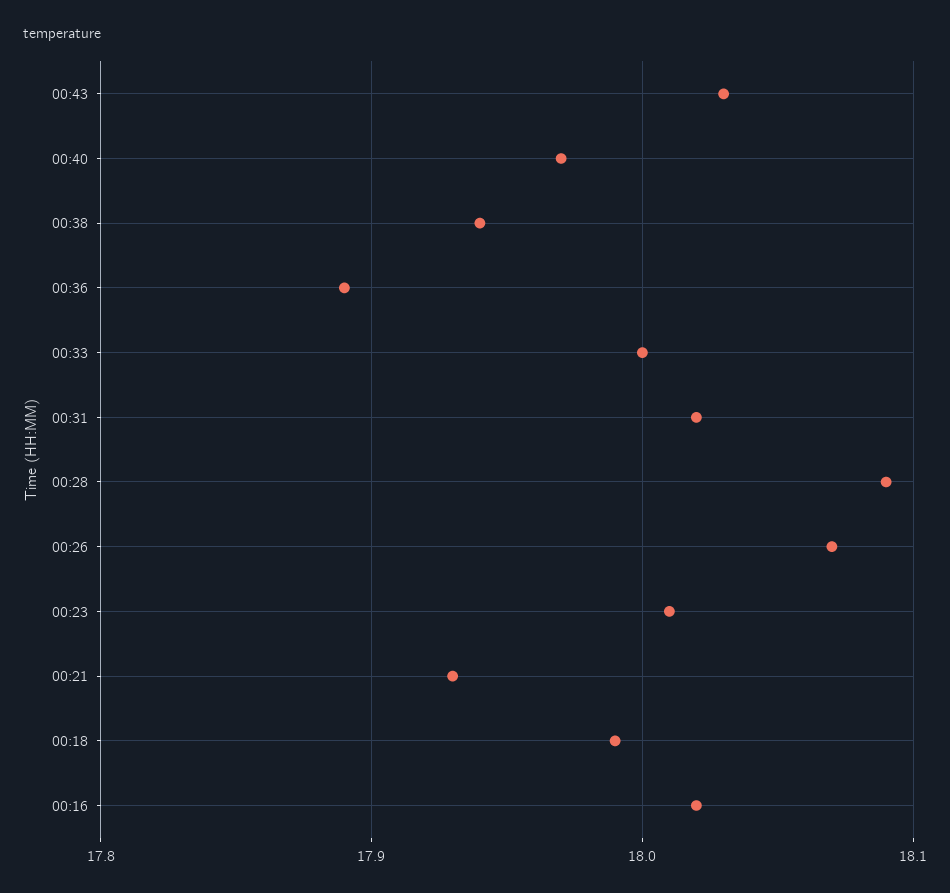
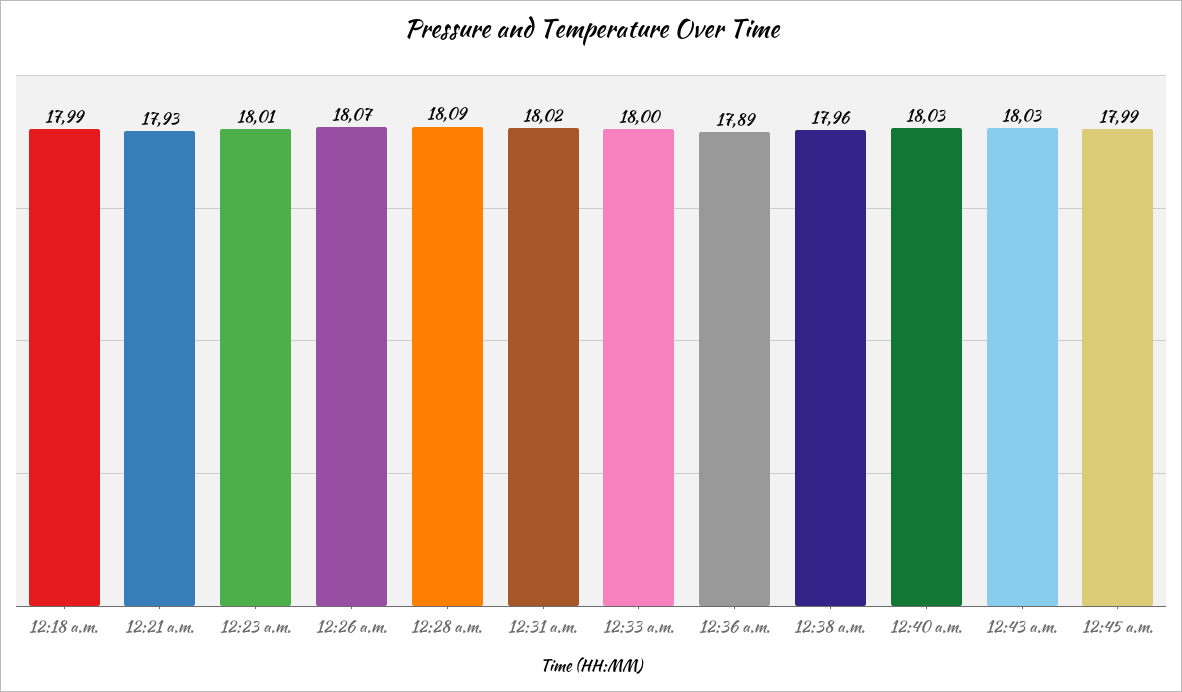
00:40: 17.97 -> 18.03
00:38: 17.94 -> 17.96
00:16: 18.02 -> none
12:45 a.m.: none -> 17.99

